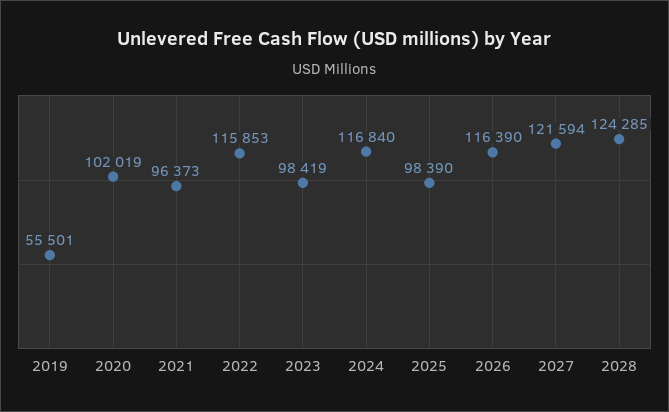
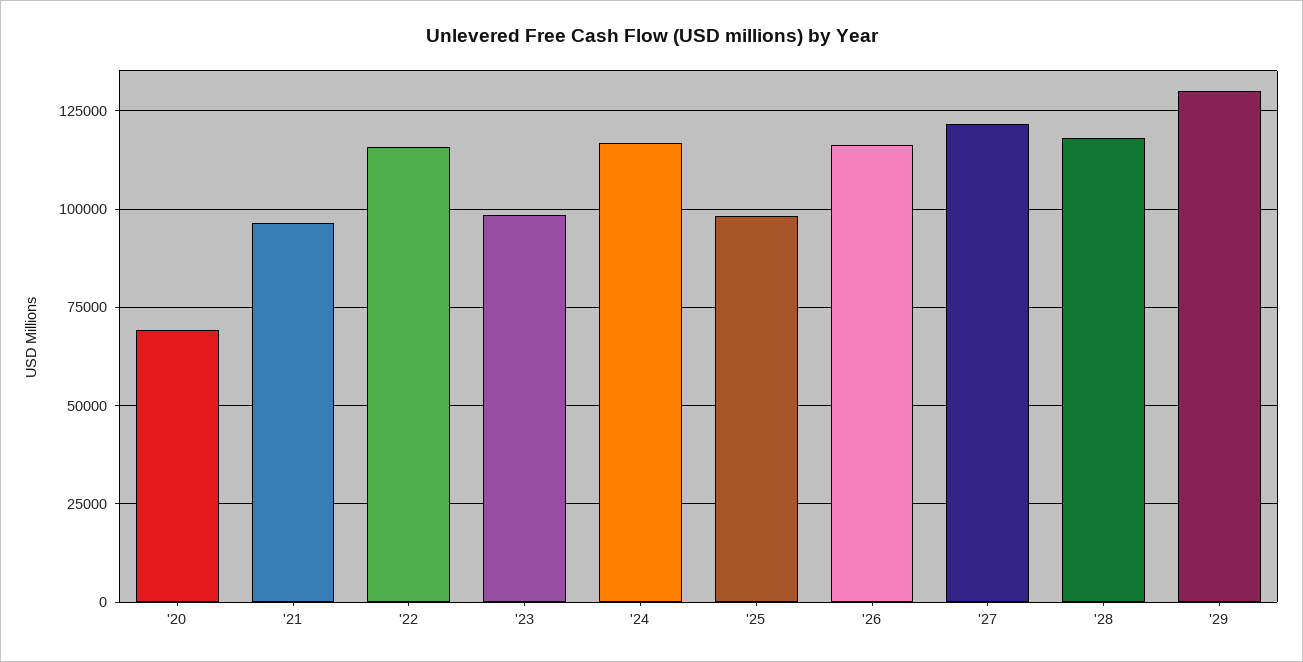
2019: 55501 -> none
2020: 102019 -> 70000
2028: 124285 -> 117500
'29: none -> 130000

